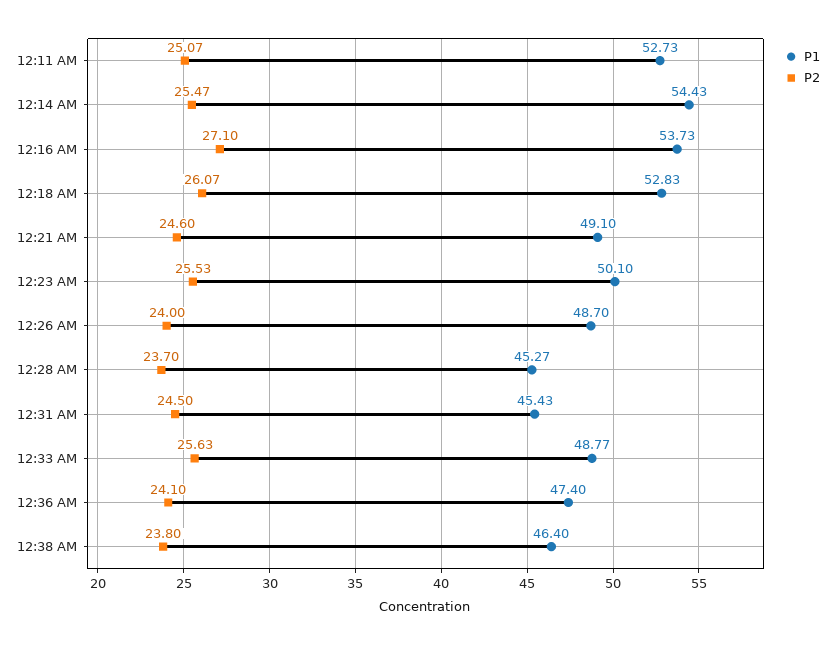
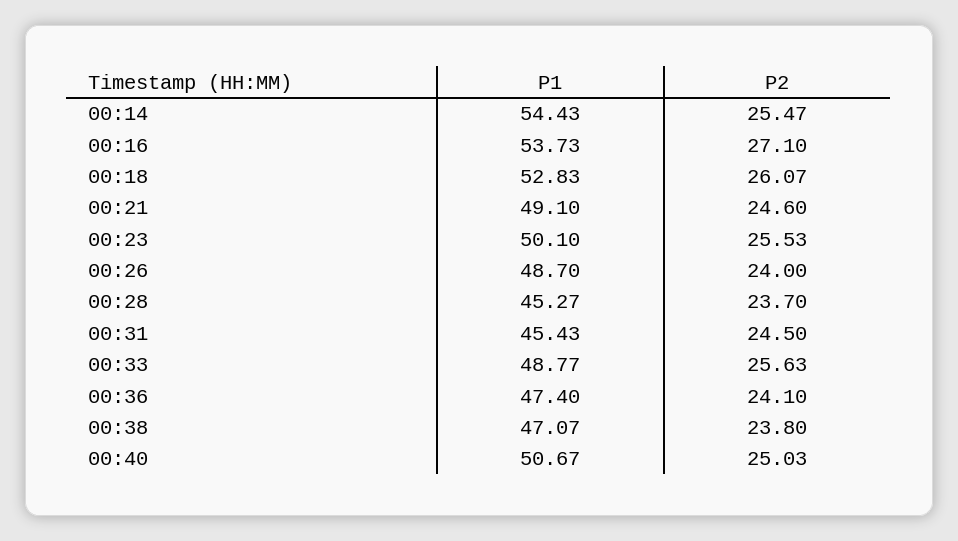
P1, 12:11 AM: 52.73 -> none
P2, 12:11 AM: 25.07 -> none
P1, 12:38 AM: 46.4 -> 47.07
P1, 00:40: none -> 50.67
P2, 00:40: none -> 25.03

